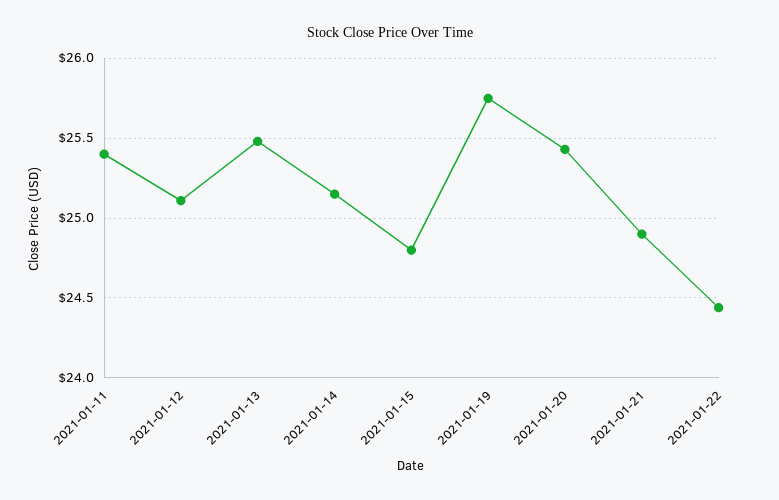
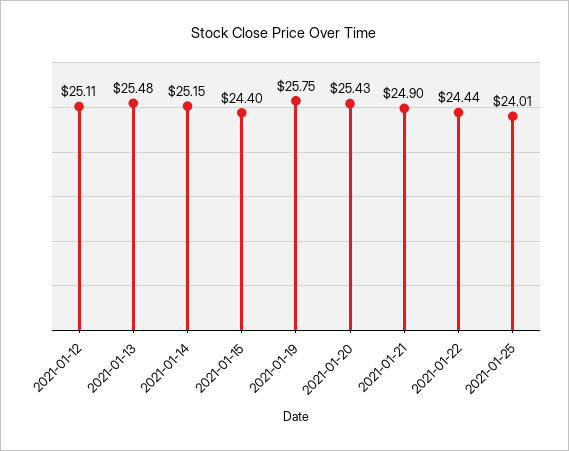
2021-01-11: 25.4 -> none
2021-01-15: 24.8 -> 24.4
2021-01-25: none -> 24.01

